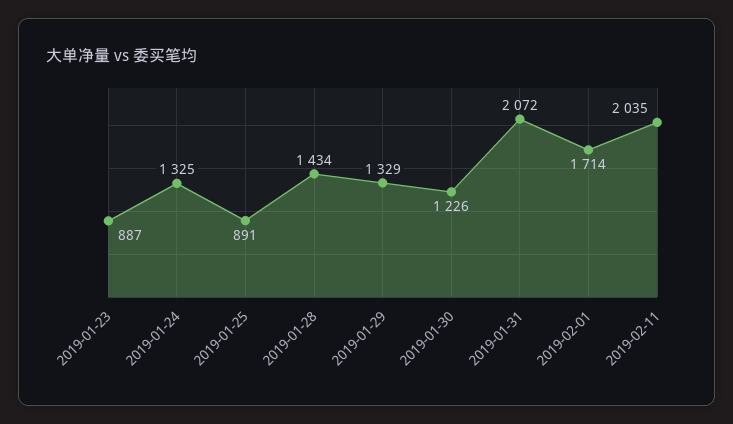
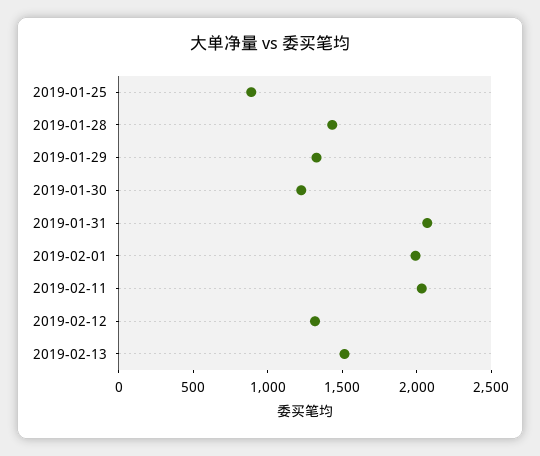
2019-01-23: 887 -> none
2019-01-24: 1325 -> none
2019-02-01: 1714 -> 2000
2019-02-12: none -> 1300
2019-02-13: none -> 1500

